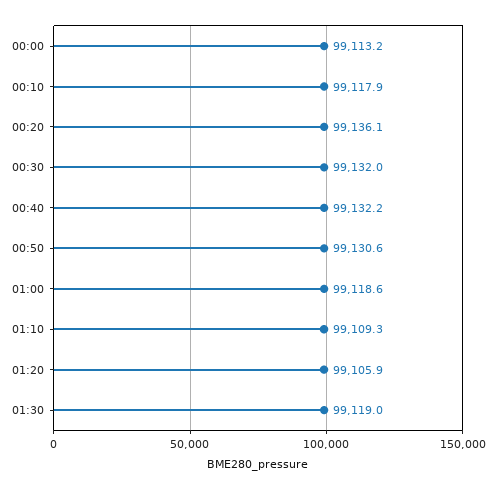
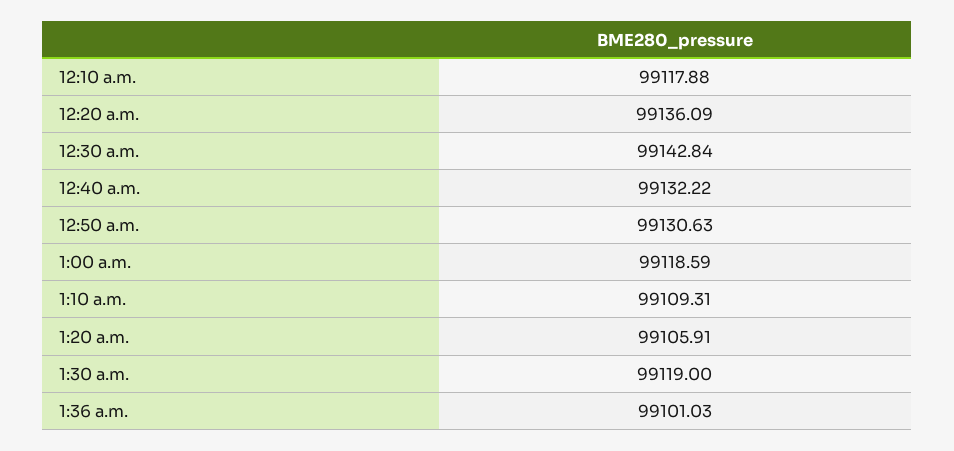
00:00: 99113.2 -> none
00:30: 99132 -> 99142.84
1:36 a.m.: none -> 99101.03

